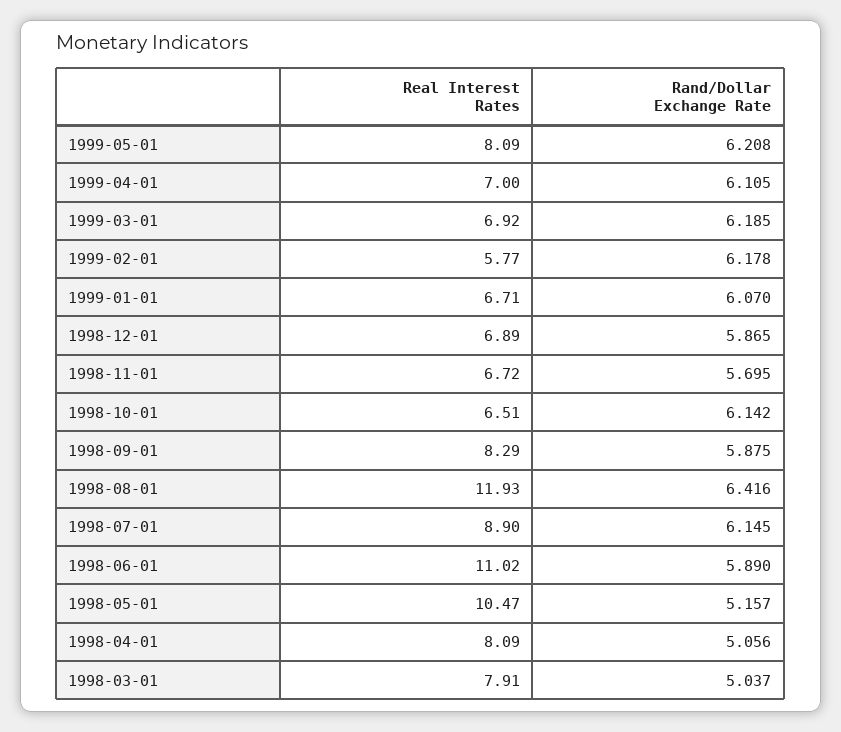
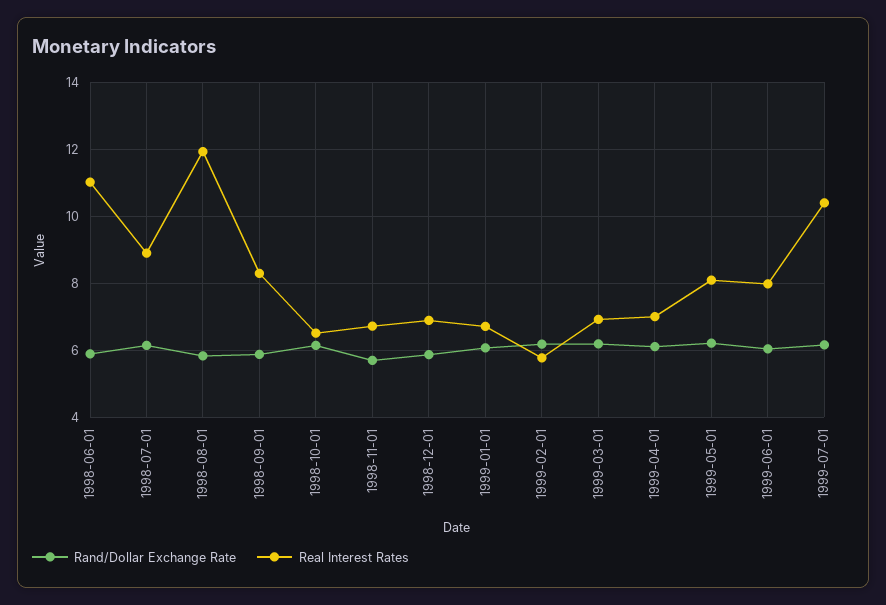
Rand/Dollar Exchange Rate, 1998-08-01: 6.416 -> 5.8
Real Interest Rates, 1998-05-01: 10.47 -> none
Rand/Dollar Exchange Rate, 1998-05-01: 5.157 -> none
Real Interest Rates, 1998-04-01: 8.09 -> none
Rand/Dollar Exchange Rate, 1998-04-01: 5.056 -> none
Real Interest Rates, 1998-03-01: 7.91 -> none
Rand/Dollar Exchange Rate, 1998-03-01: 5.037 -> none
Rand/Dollar Exchange Rate, 1999-06-01: none -> 6
Real Interest Rates, 1999-06-01: none -> 8
Rand/Dollar Exchange Rate, 1999-07-01: none -> 6.2
Real Interest Rates, 1999-07-01: none -> 10.4

